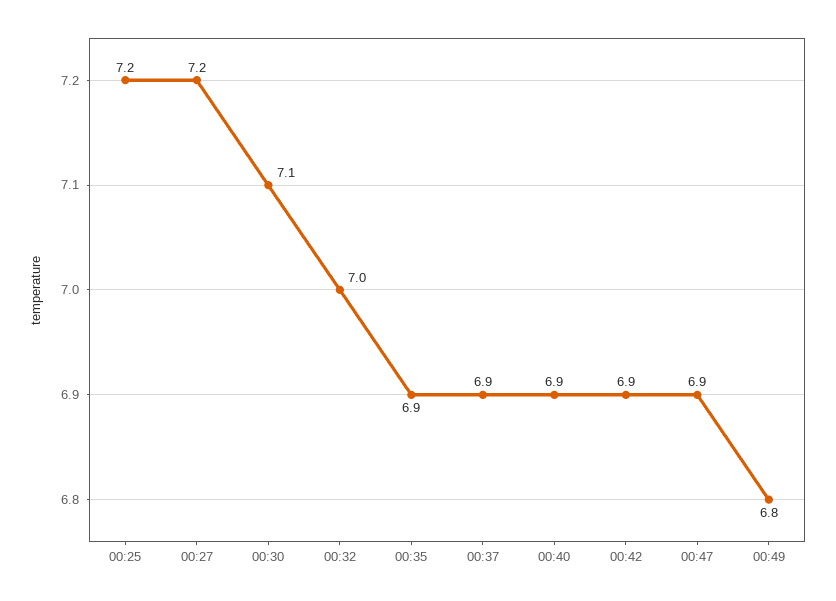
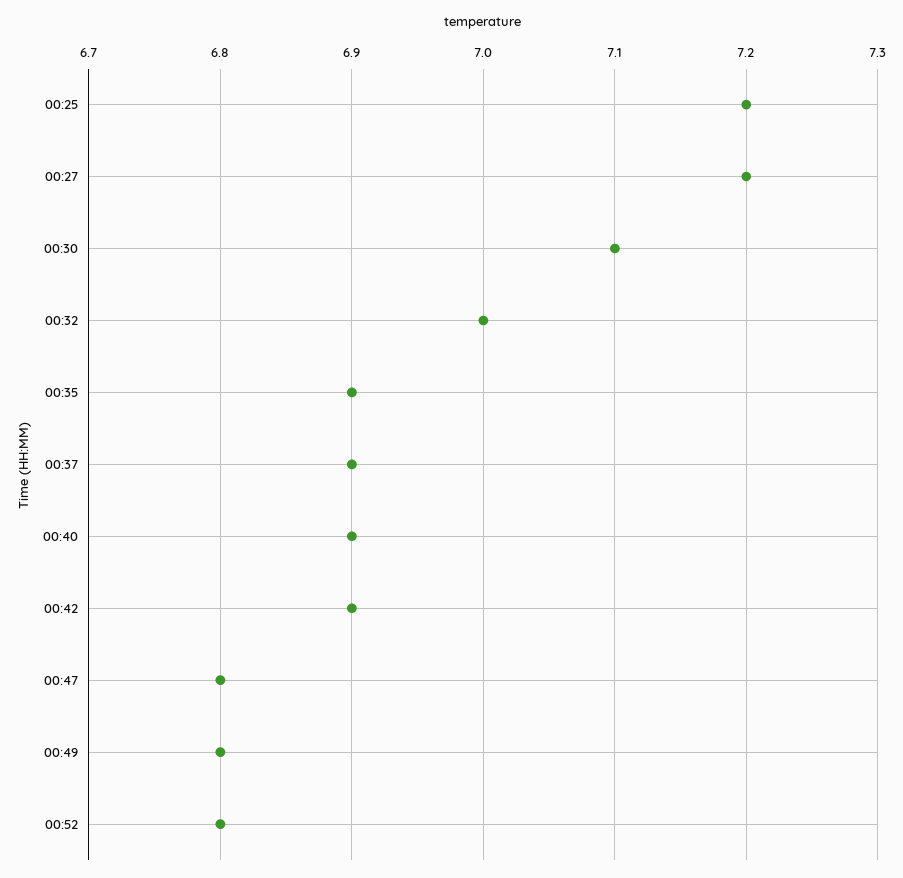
00:47: 6.9 -> 6.8
00:52: none -> 6.8

